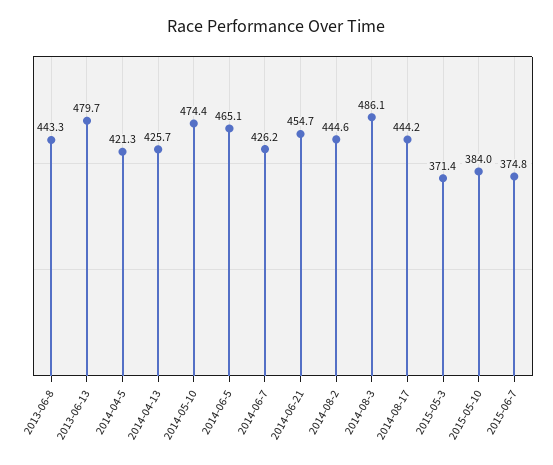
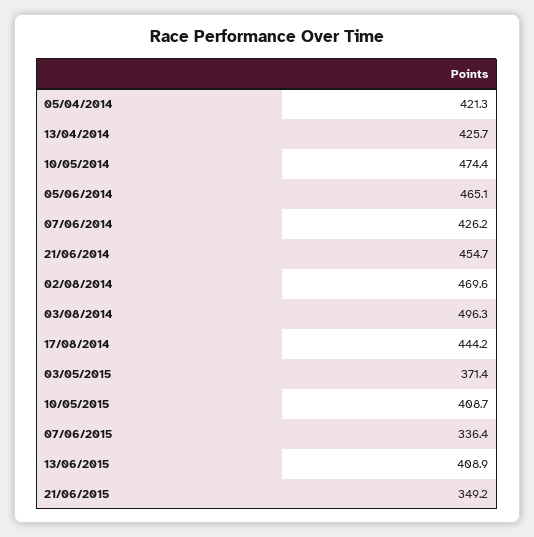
2013-06-8: 443.3 -> none
2013-06-13: 479.7 -> none
2014-08-2: 444.6 -> 469.6
2014-08-3: 486.1 -> 496.3
2015-05-10: 384 -> 408.7
2015-06-7: 374.8 -> 336.4
13/06/2015: none -> 408.9
21/06/2015: none -> 349.2

